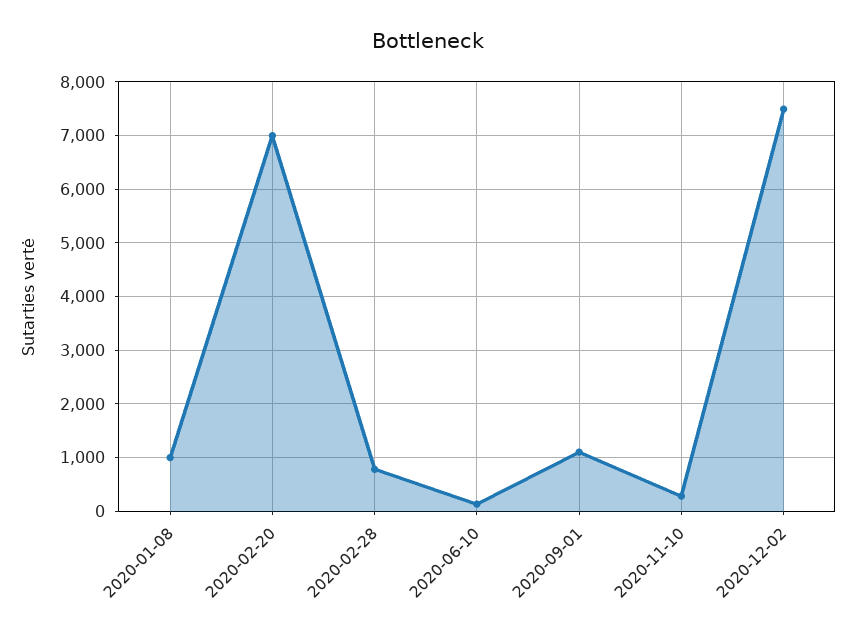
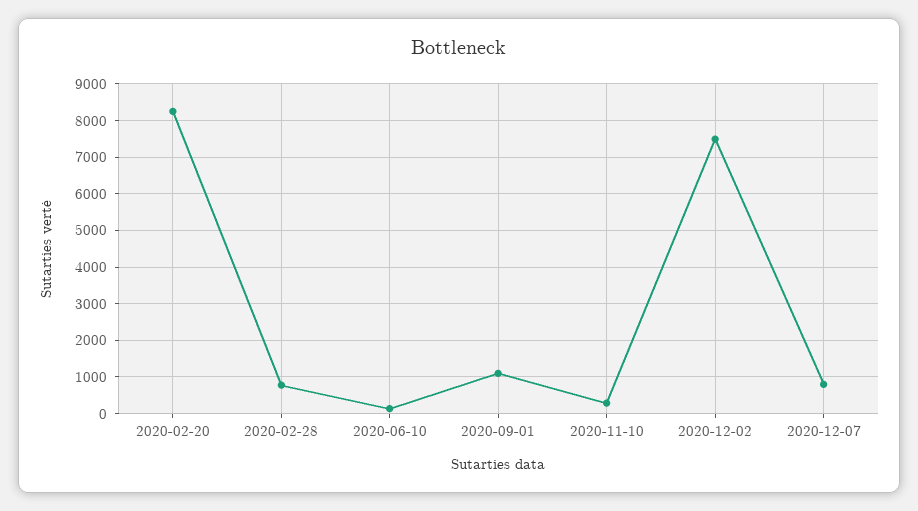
2020-01-08: 1000 -> none
2020-02-20: 7000 -> 8200
2020-12-07: none -> 800

